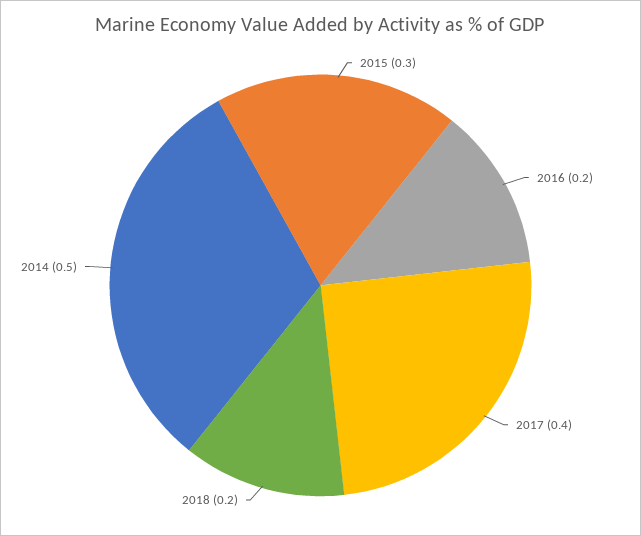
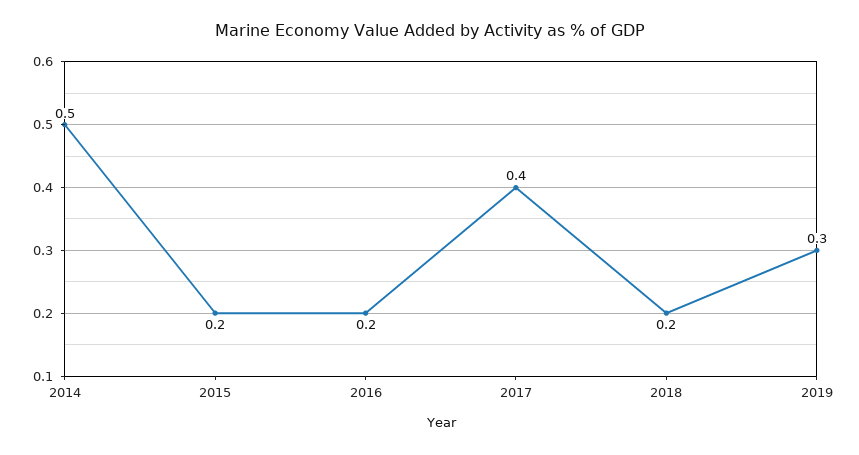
2015: 0.3 -> 0.2
2019: none -> 0.3

